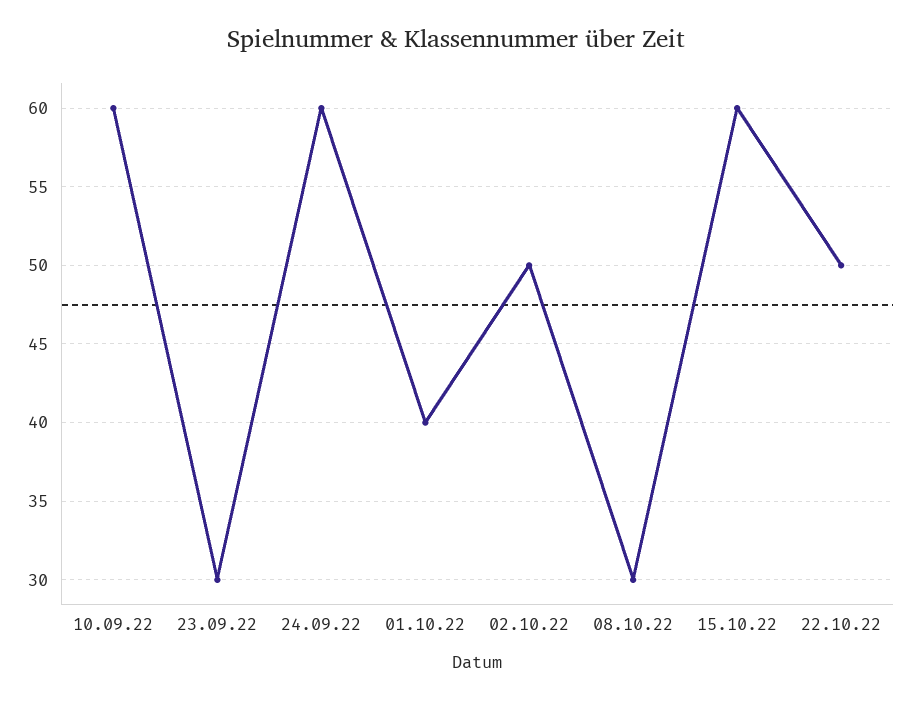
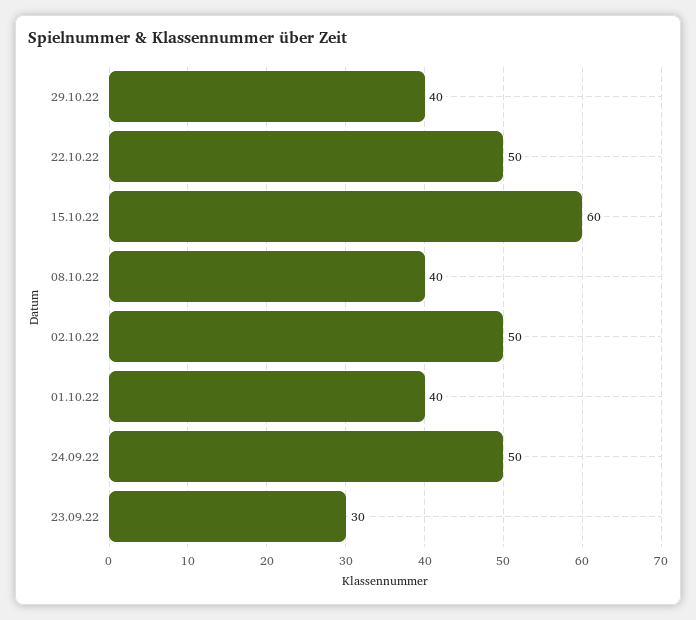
10.09.22: 60 -> none
24.09.22: 60 -> 50
08.10.22: 30 -> 40
29.10.22: none -> 40

